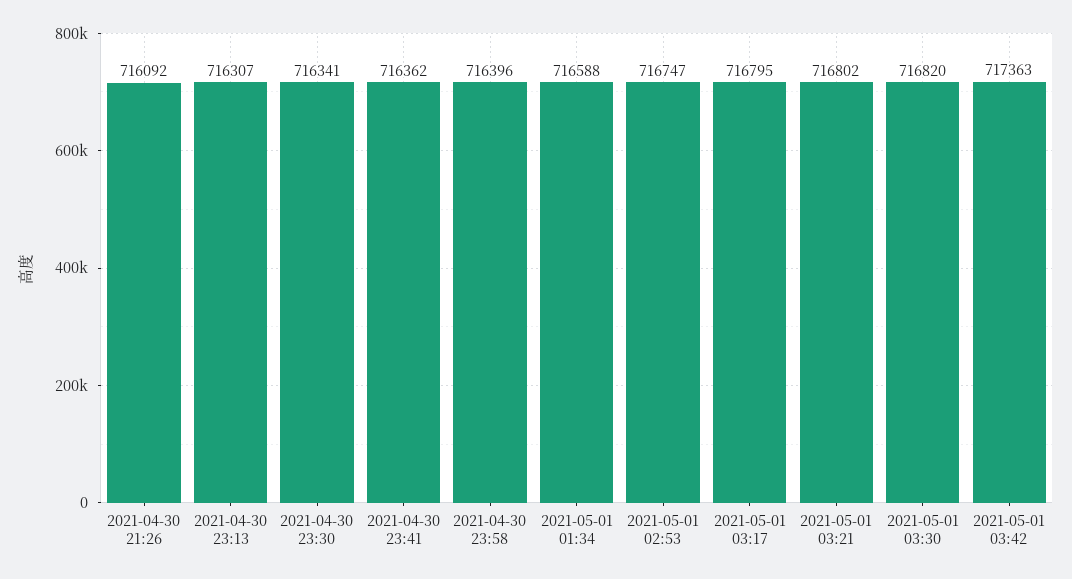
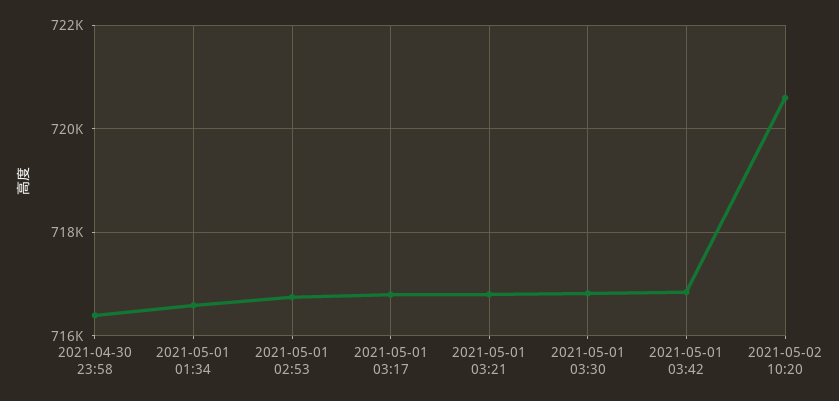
2021-04-30 21:26: 716092 -> none
2021-04-30 23:13: 716307 -> none
2021-04-30 23:30: 716341 -> none
2021-04-30 23:41: 716362 -> none
2021-05-01 03:42: 717363 -> 716800
2021-05-02 10:20: none -> 720600

